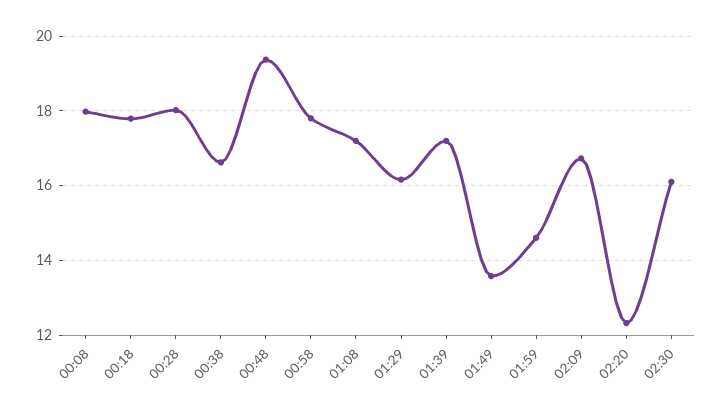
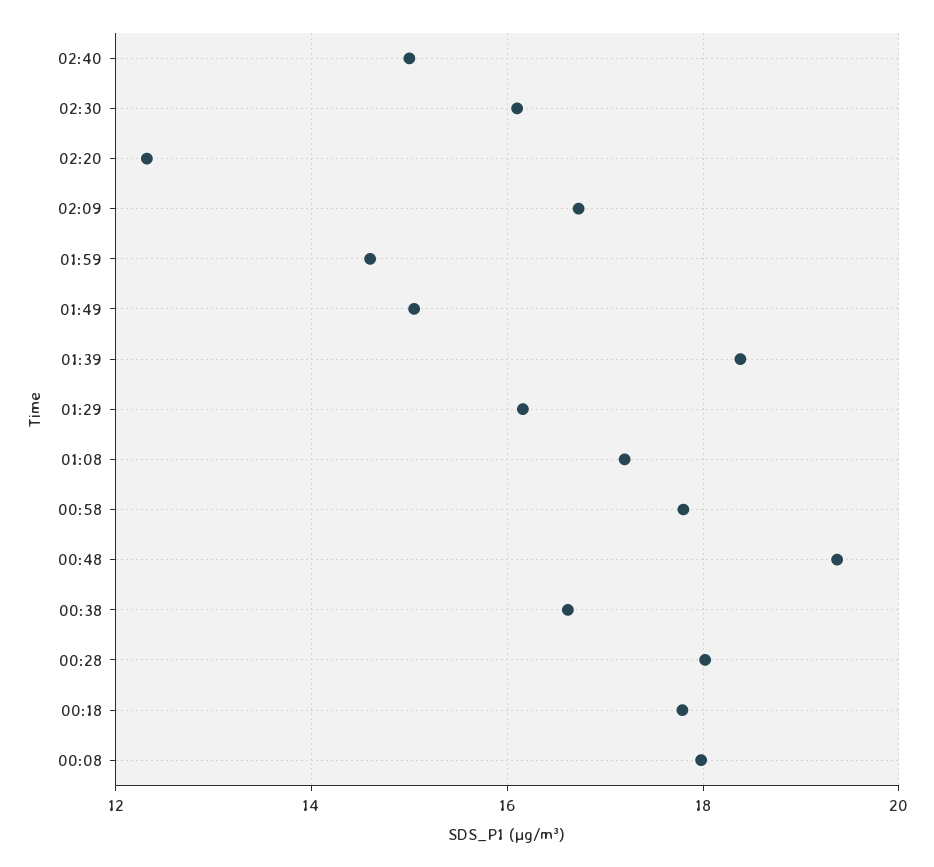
01:39: 17.2 -> 18.4
01:49: 13.6 -> 15
02:40: none -> 15

